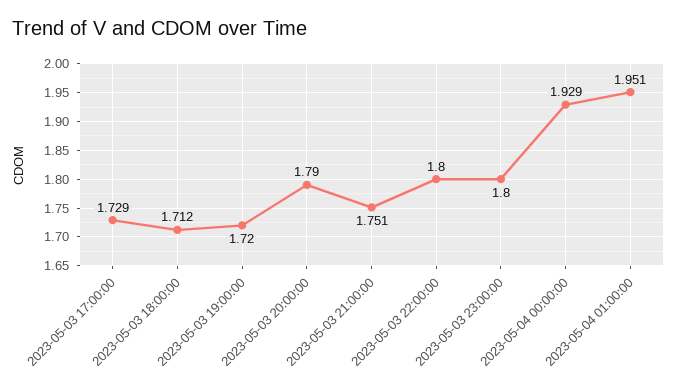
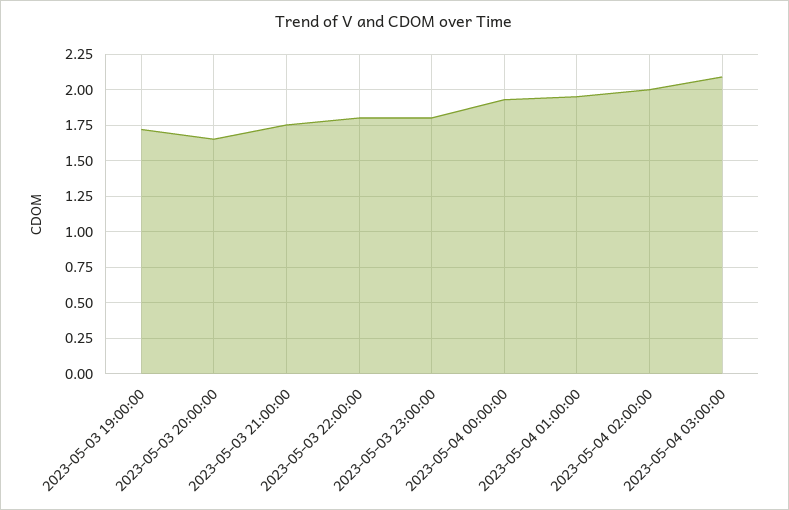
2023-05-03 17:00:00: 1.729 -> none
2023-05-03 18:00:00: 1.712 -> none
2023-05-03 20:00:00: 1.79 -> 1.65
2023-05-04 02:00:00: none -> 2
2023-05-04 03:00:00: none -> 2.1

